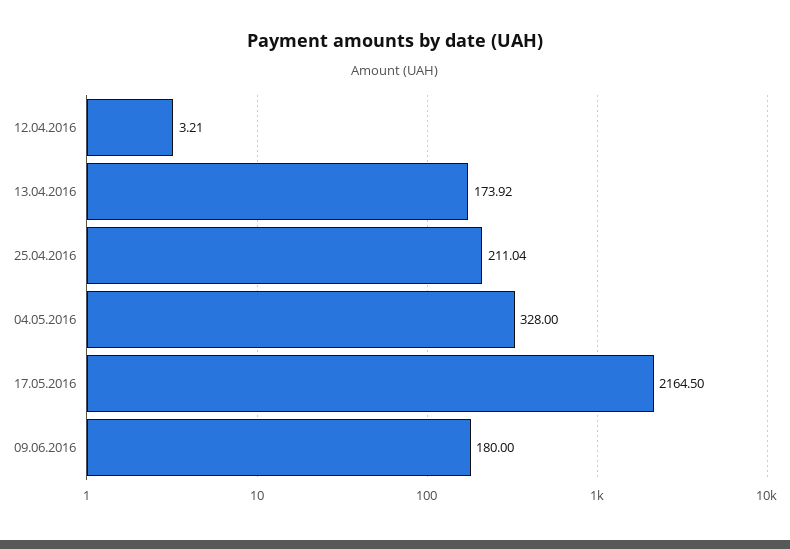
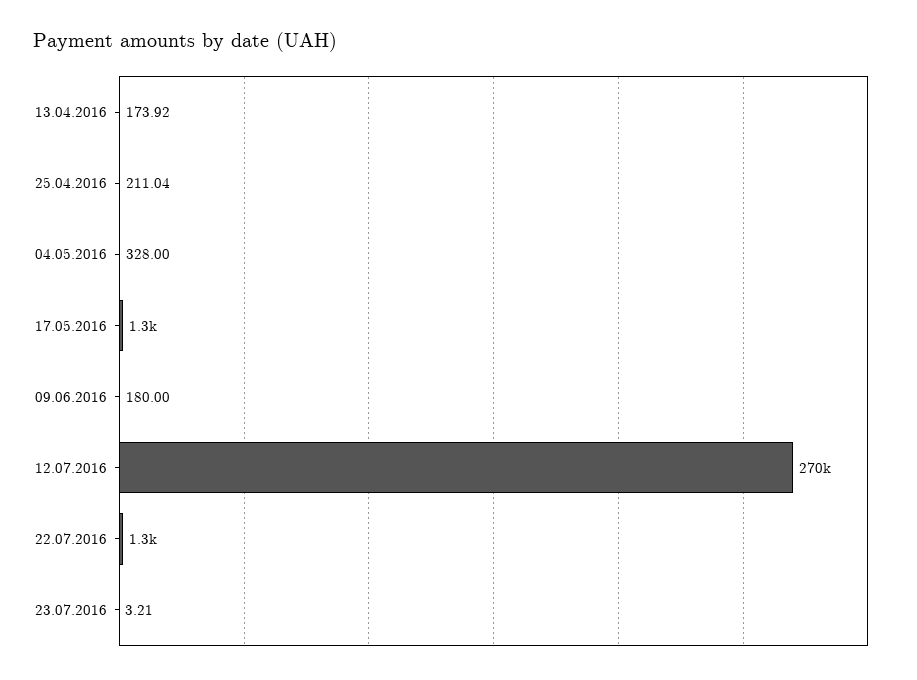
12.04.2016: 3.21 -> none
17.05.2016: 2164.5 -> 1300
12.07.2016: none -> 270000
22.07.2016: none -> 1300
23.07.2016: none -> 3.21

